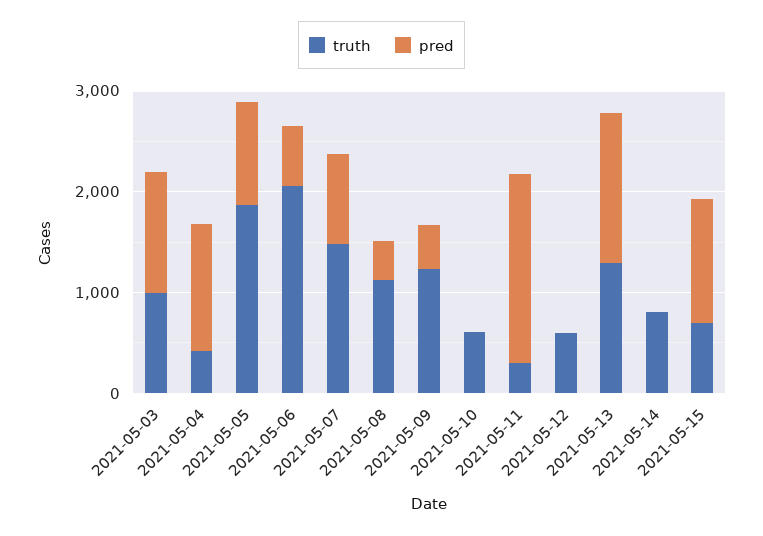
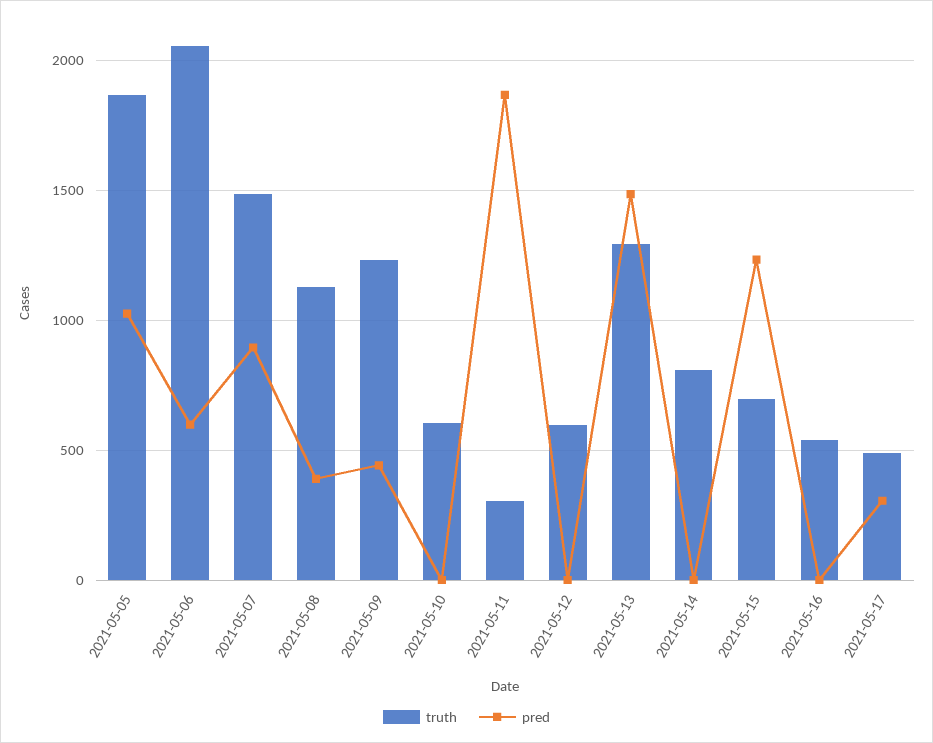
truth, 2021-05-03: 1000 -> none
pred, 2021-05-03: 1200 -> none
truth, 2021-05-04: 400 -> none
pred, 2021-05-04: 1200 -> none
truth, 2021-05-16: none -> 550
pred, 2021-05-16: none -> 0
truth, 2021-05-17: none -> 500
pred, 2021-05-17: none -> 300

